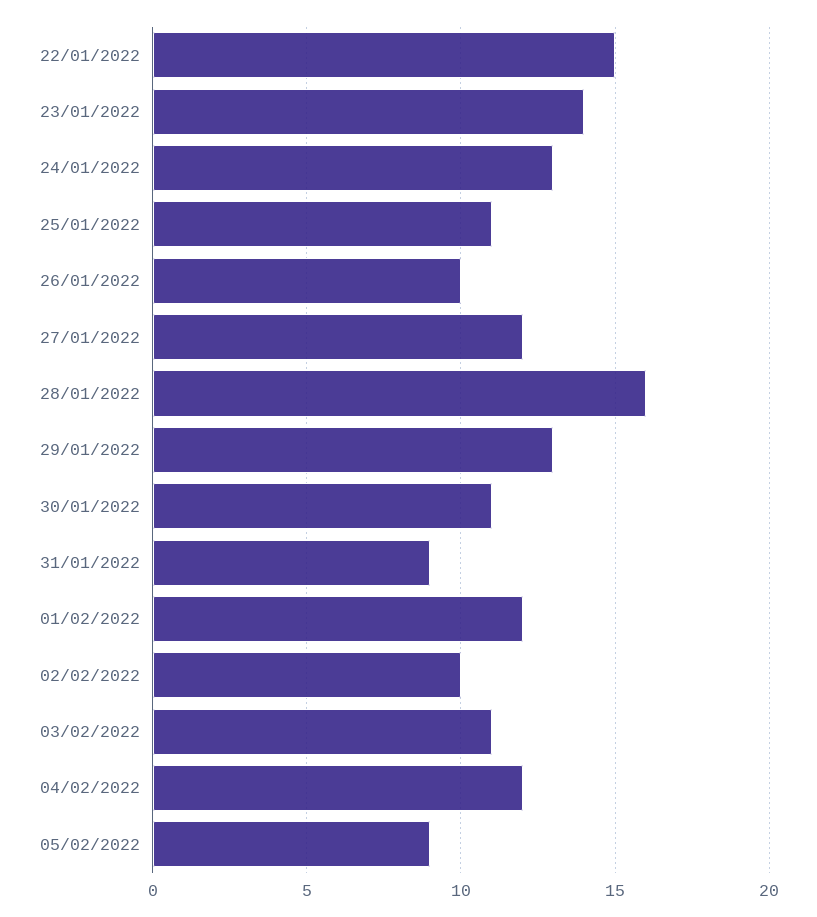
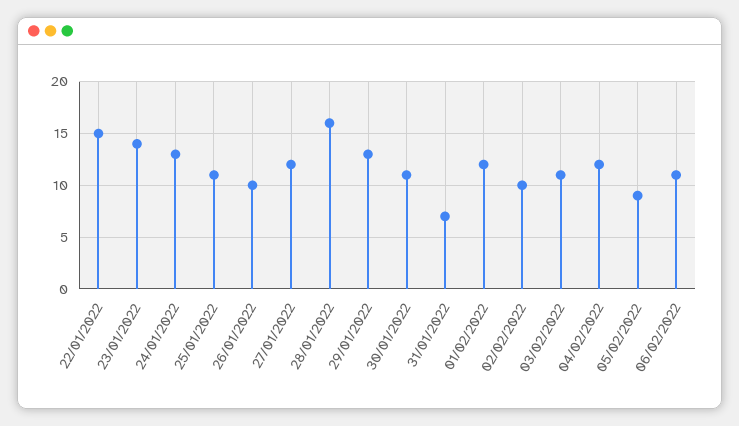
31/01/2022: 9 -> 7
06/02/2022: none -> 11

